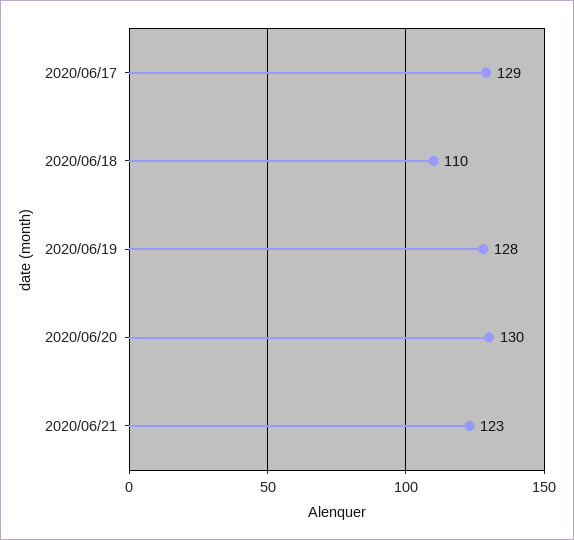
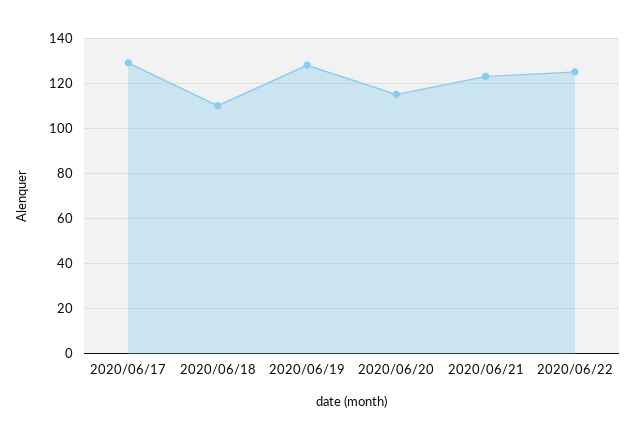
2020/06/20: 130 -> 115
2020/06/22: none -> 125

